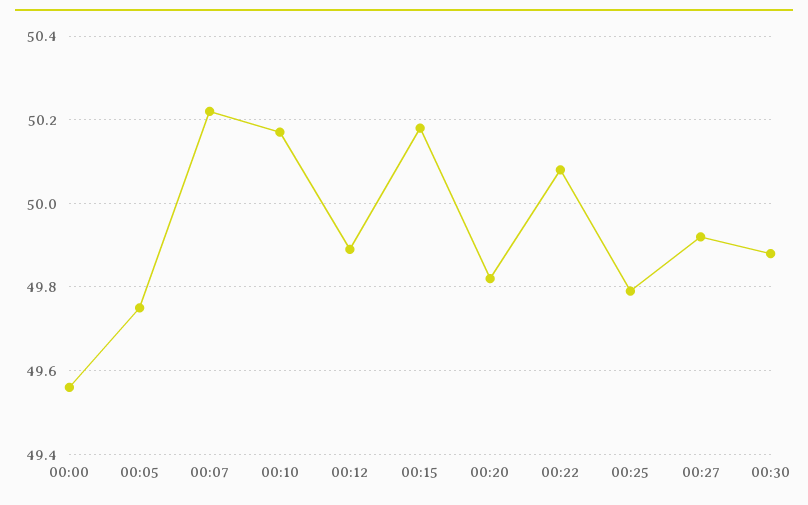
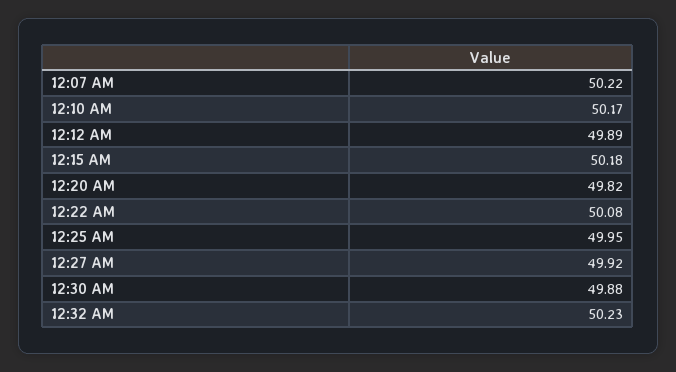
00:00: 49.55 -> none
00:05: 49.75 -> none
00:25: 49.8 -> 49.95
12:32 AM: none -> 50.23

